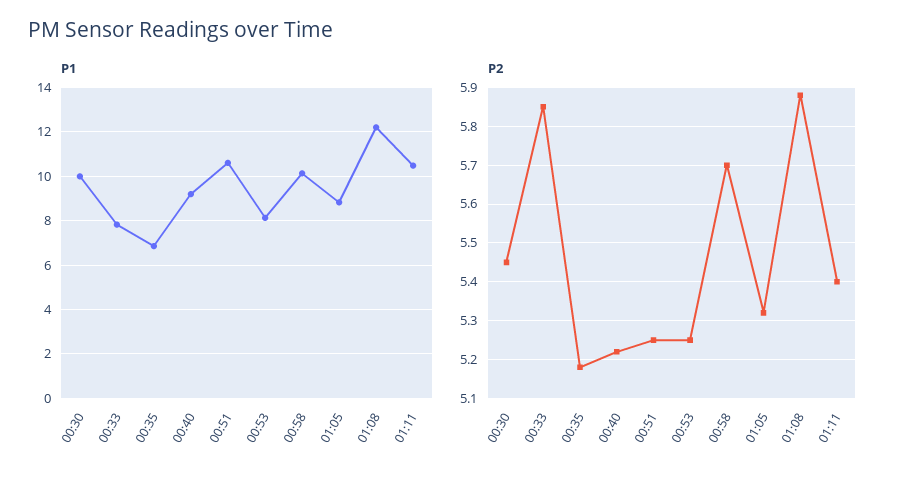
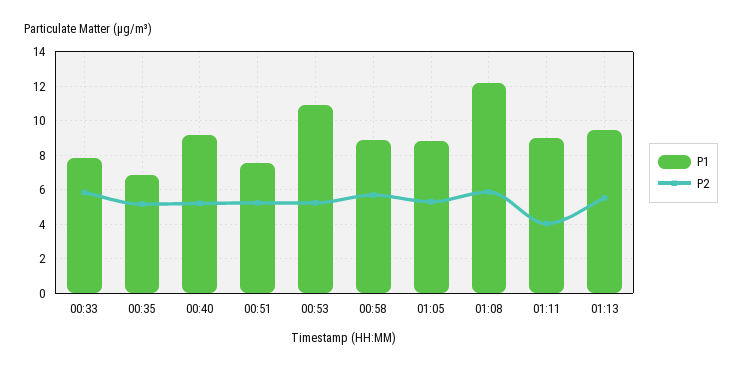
P1, 00:30: 10 -> none
P1, 00:51: 10.5 -> 7.5
P1, 00:53: 8 -> 11
P1, 00:58: 10 -> 9
P1, 01:11: 10.5 -> 9
P2, 00:30: 5.45 -> none
P2, 01:11: 5.4 -> 4
P1, 01:13: none -> 9.5
P2, 01:13: none -> 5.5

